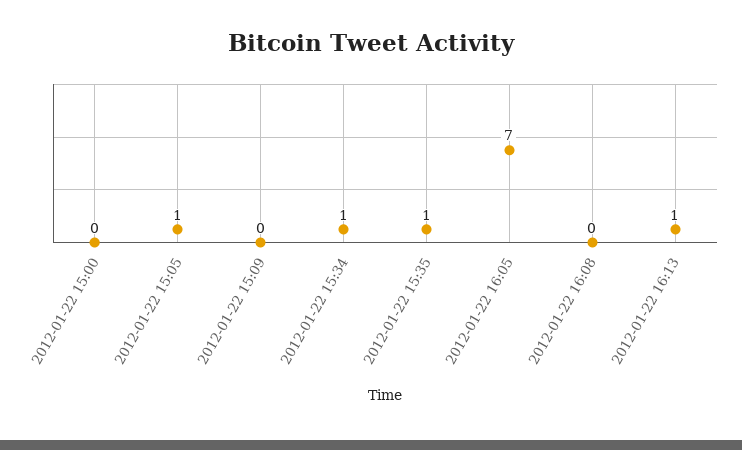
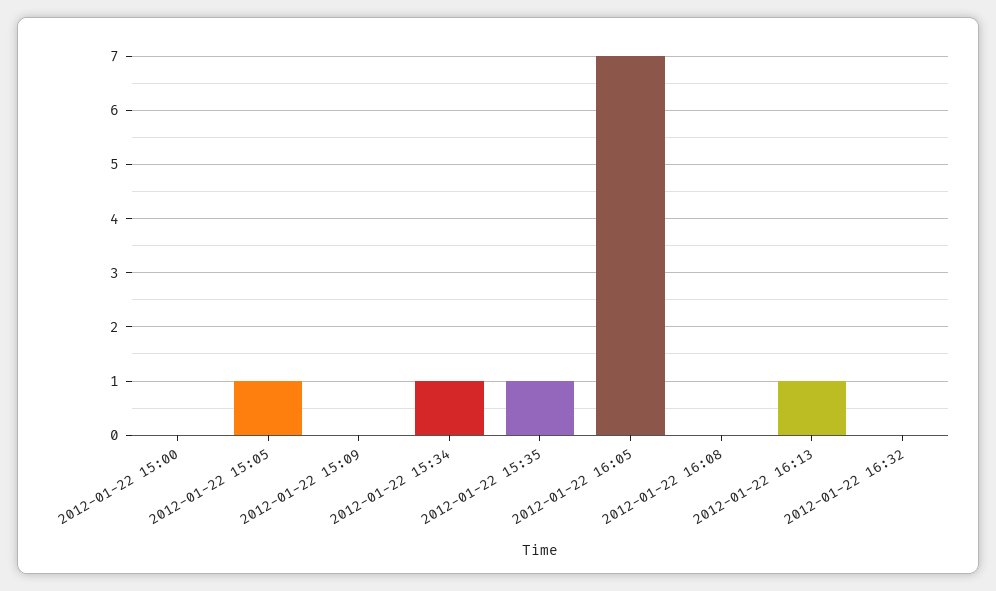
2012-01-22 16:32: none -> 0

